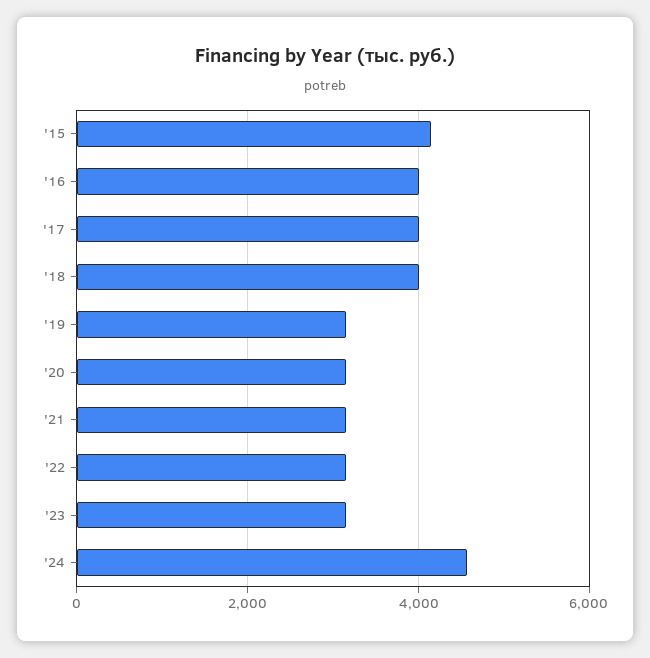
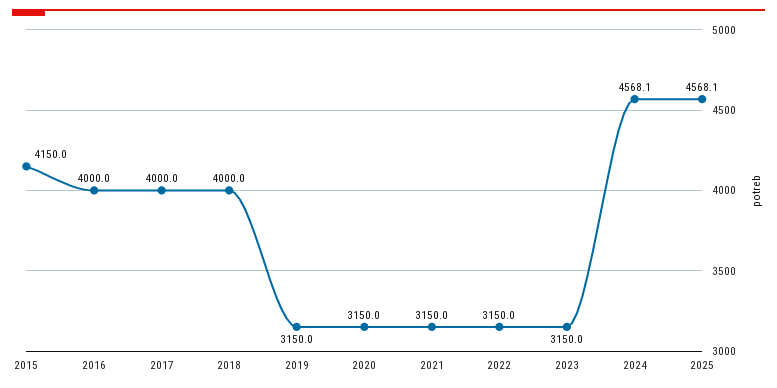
2025: none -> 4568.1

